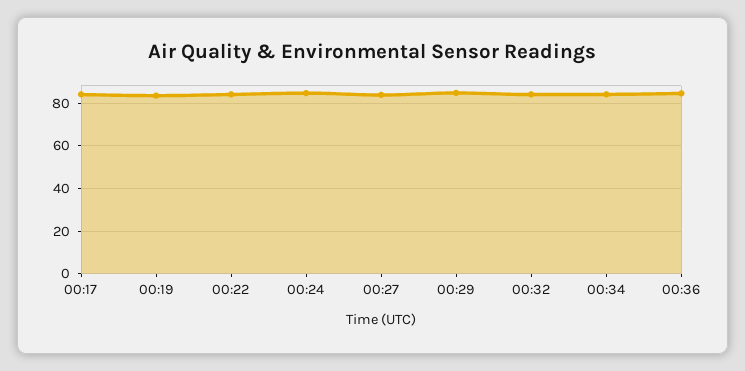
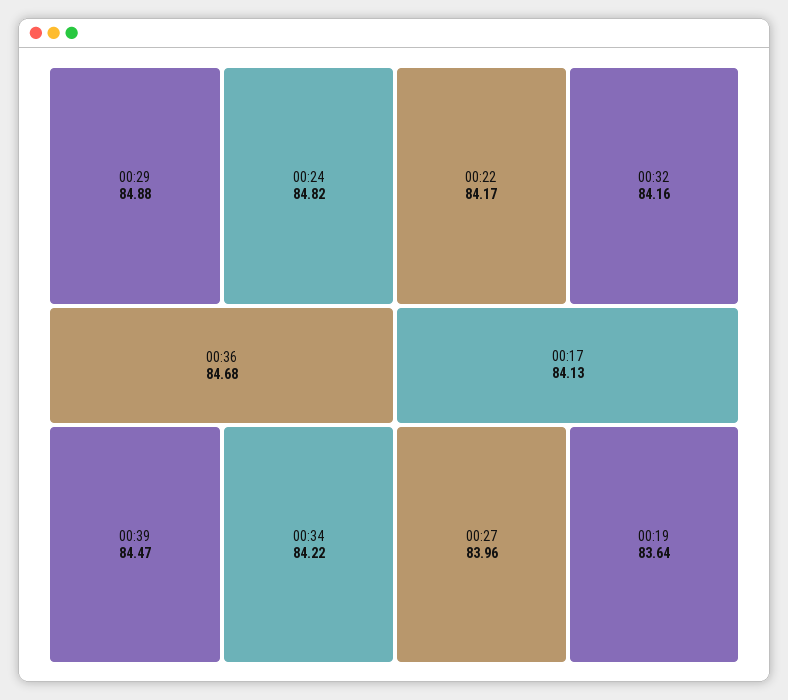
00:39: none -> 84.47

